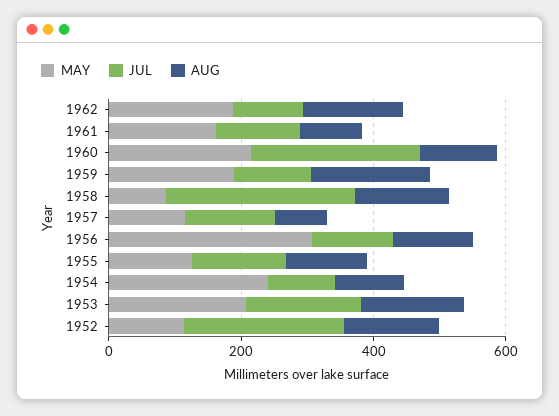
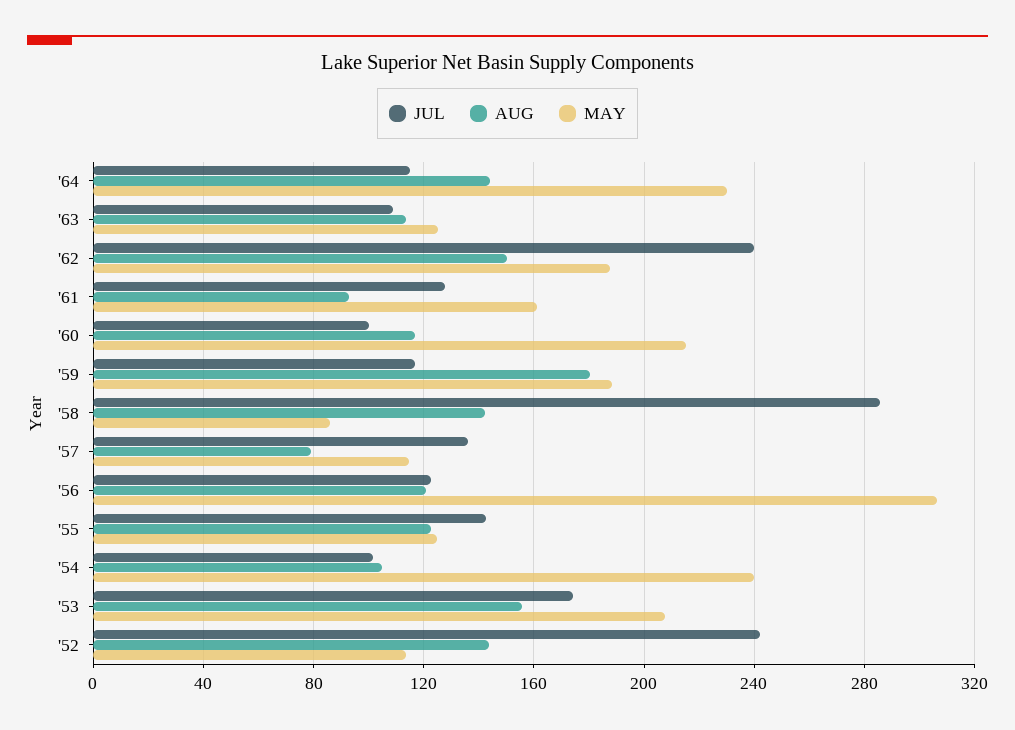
JUL, 1962: 100 -> 240
JUL, 1960: 250 -> 100
JUL, '64: none -> 115
AUG, '64: none -> 145
MAY, '64: none -> 230
JUL, '63: none -> 110
AUG, '63: none -> 115
MAY, '63: none -> 125

